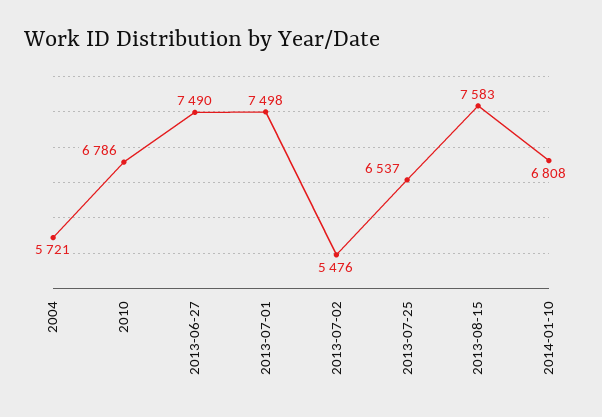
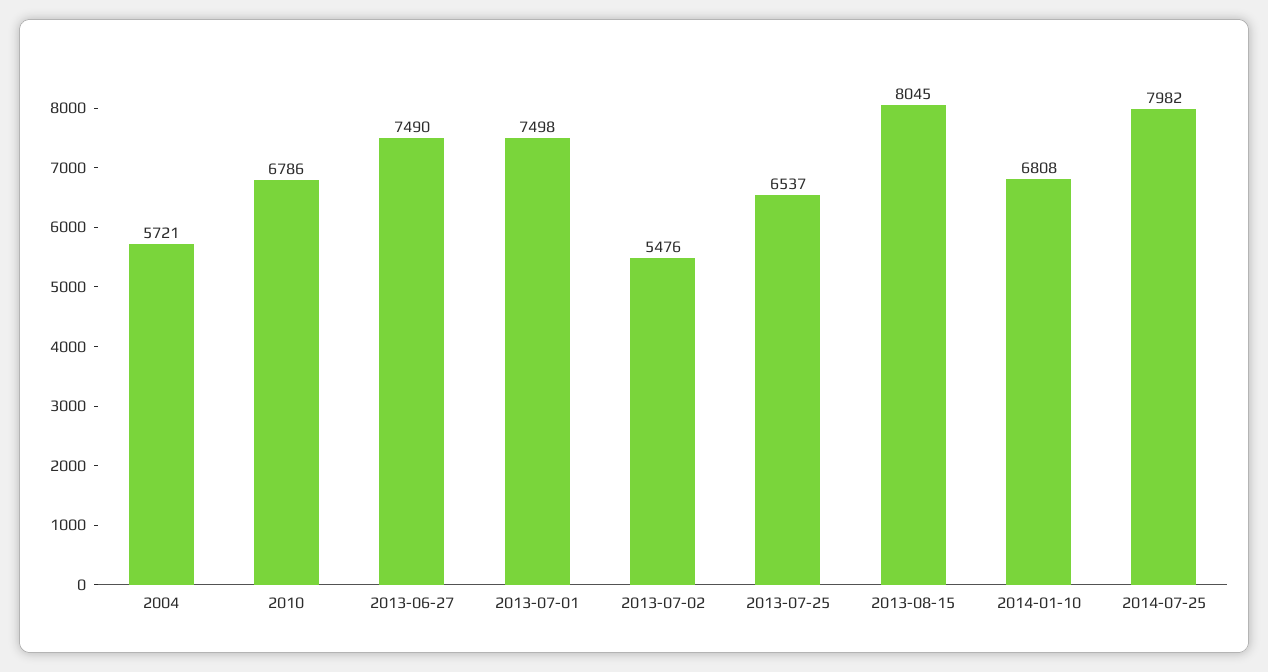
2013-08-15: 7583 -> 8045
2014-07-25: none -> 7982

